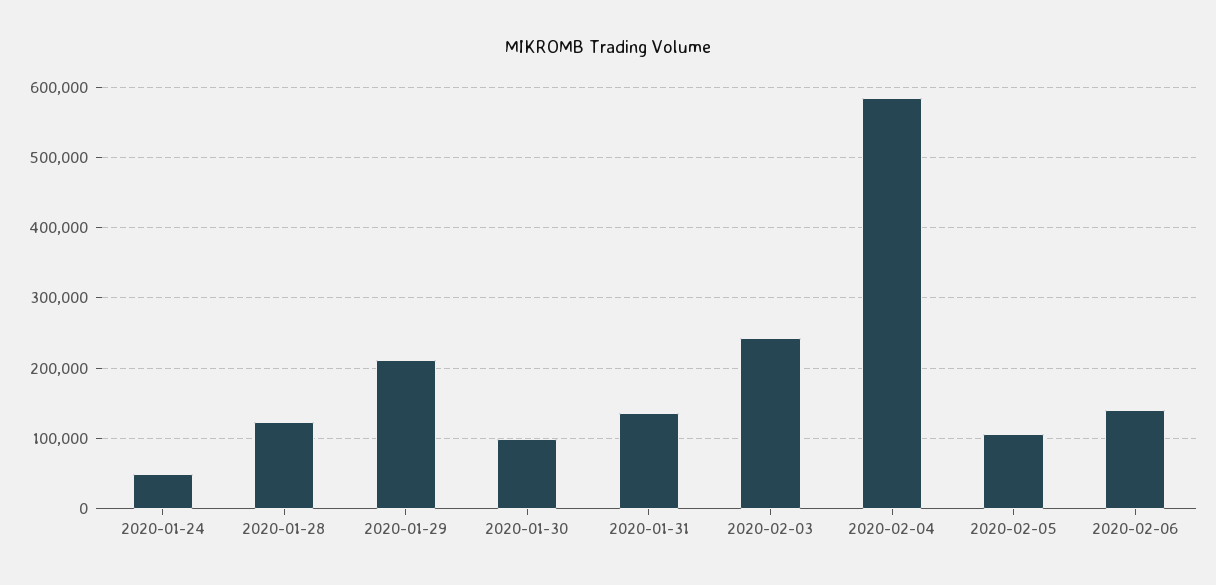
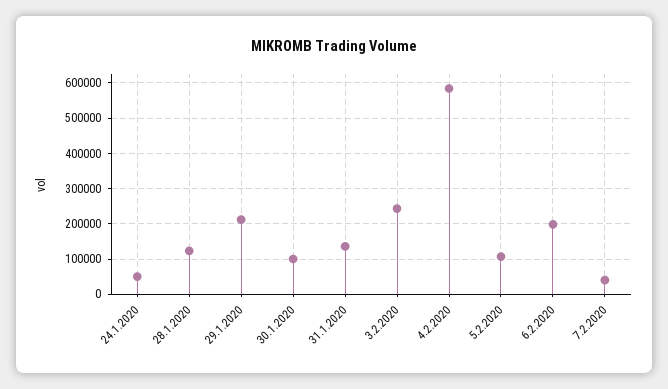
2020-02-06: 140000 -> 200000
7.2.2020: none -> 40000

